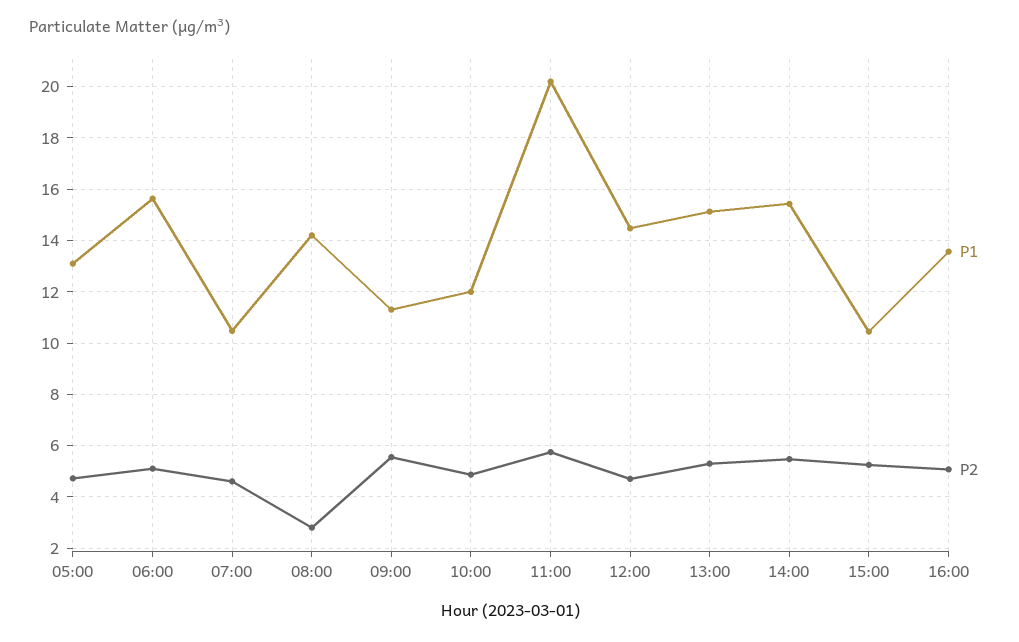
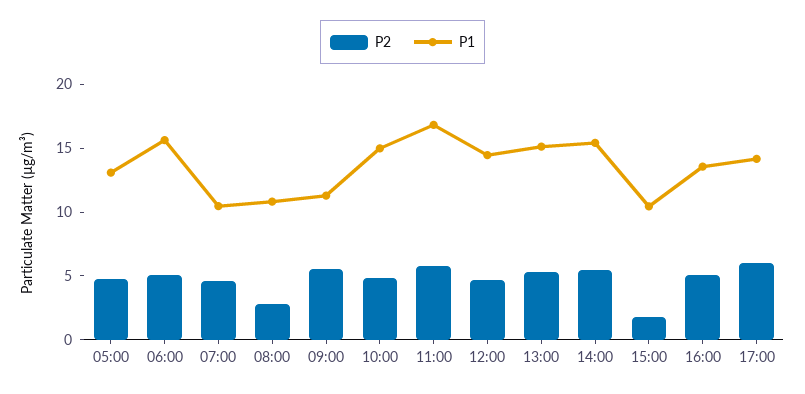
P1, 08:00: 14.25 -> 11
P1, 10:00: 12 -> 15
P1, 11:00: 20.25 -> 17
P2, 15:00: 5.25 -> 2
P2, 17:00: none -> 6
P1, 17:00: none -> 14

